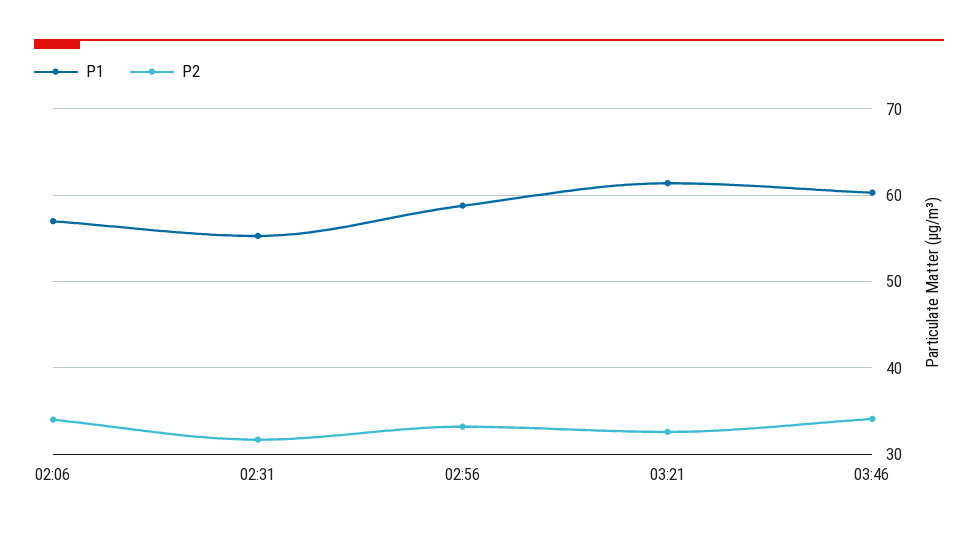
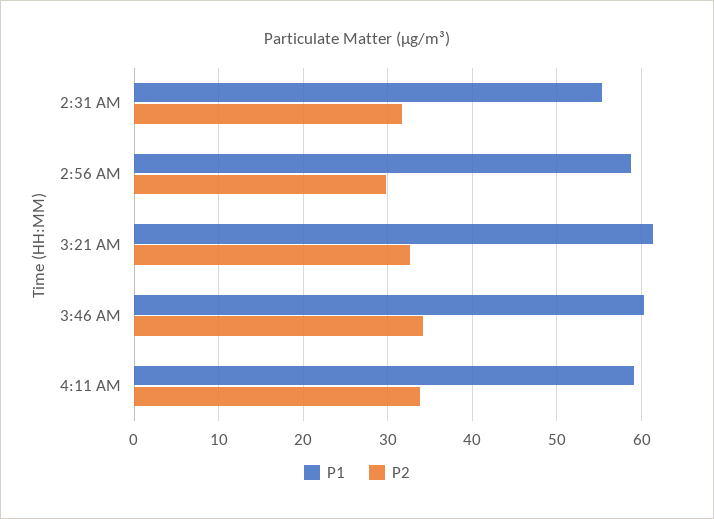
P1, 02:06: 57 -> none
P2, 02:06: 34 -> none
P2, 02:56: 33 -> 30
P1, 4:11 AM: none -> 59
P2, 4:11 AM: none -> 34

